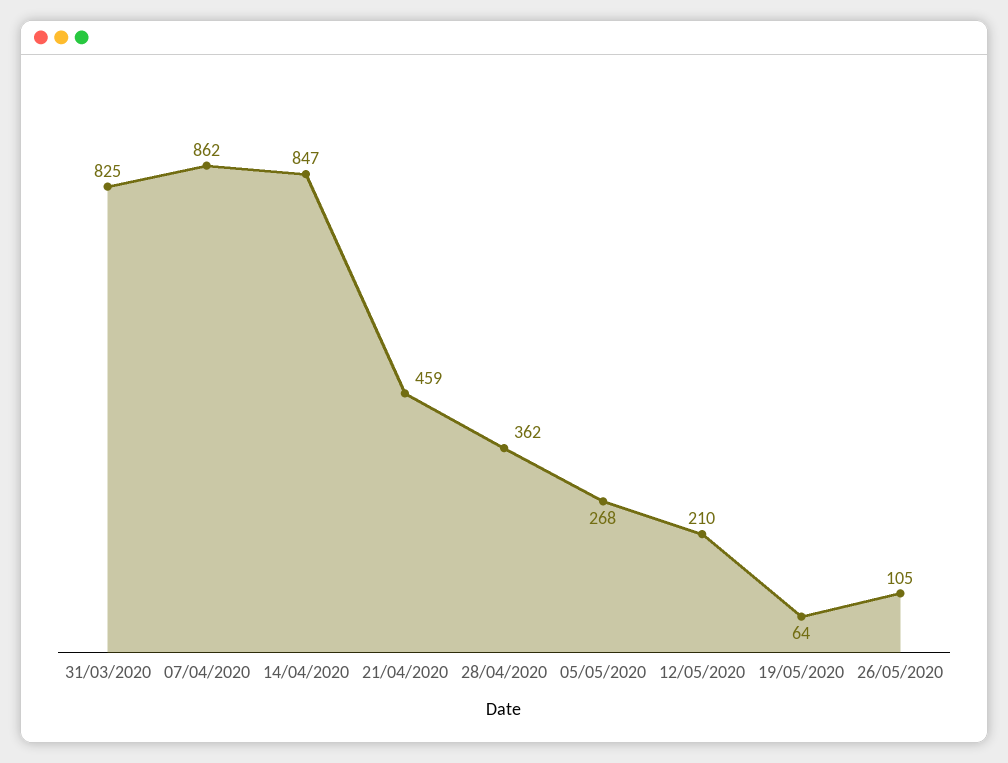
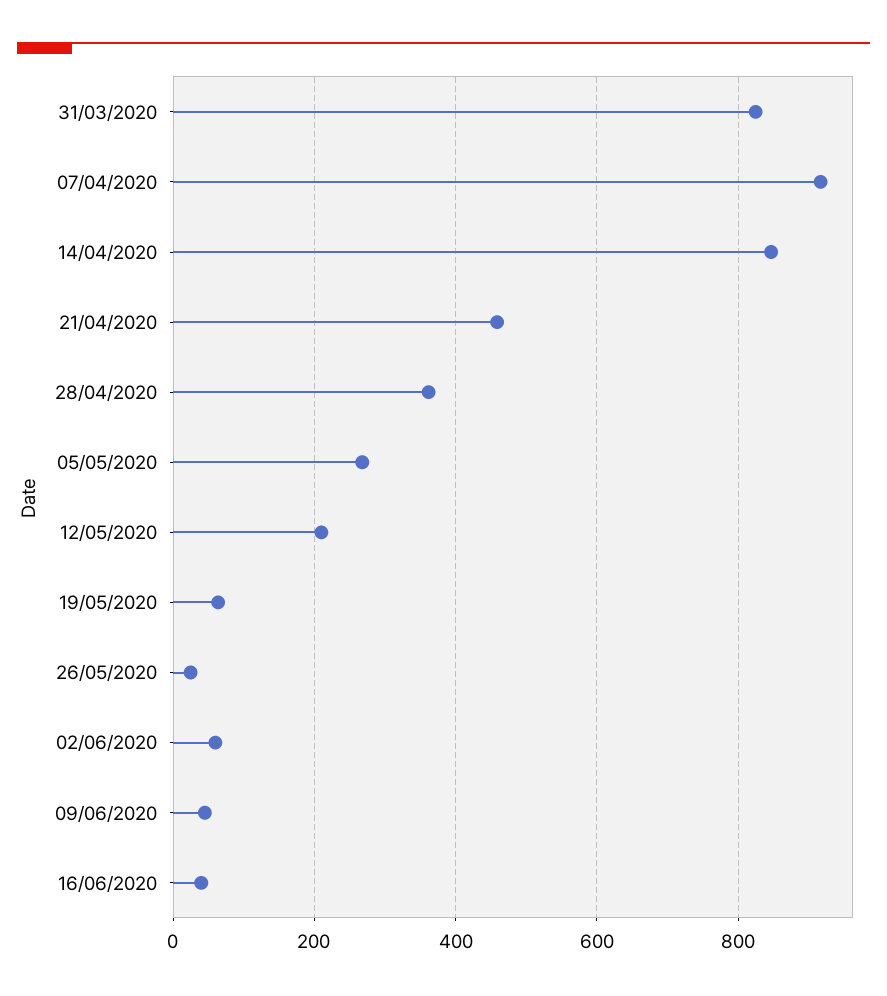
07/04/2020: 862 -> 920
26/05/2020: 105 -> 20
02/06/2020: none -> 60
09/06/2020: none -> 40
16/06/2020: none -> 40

